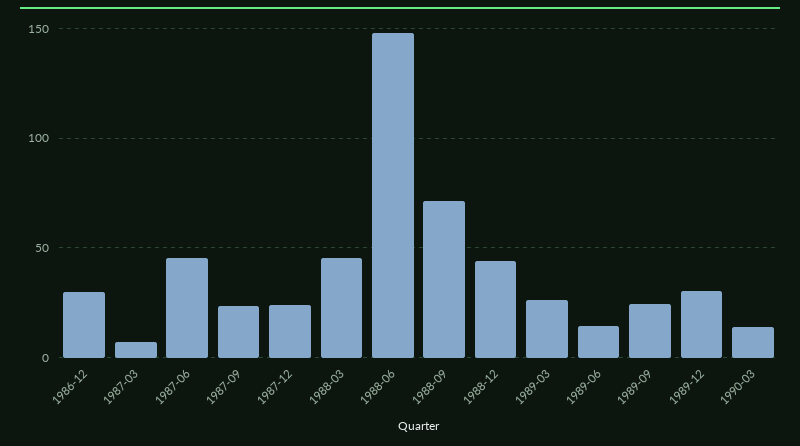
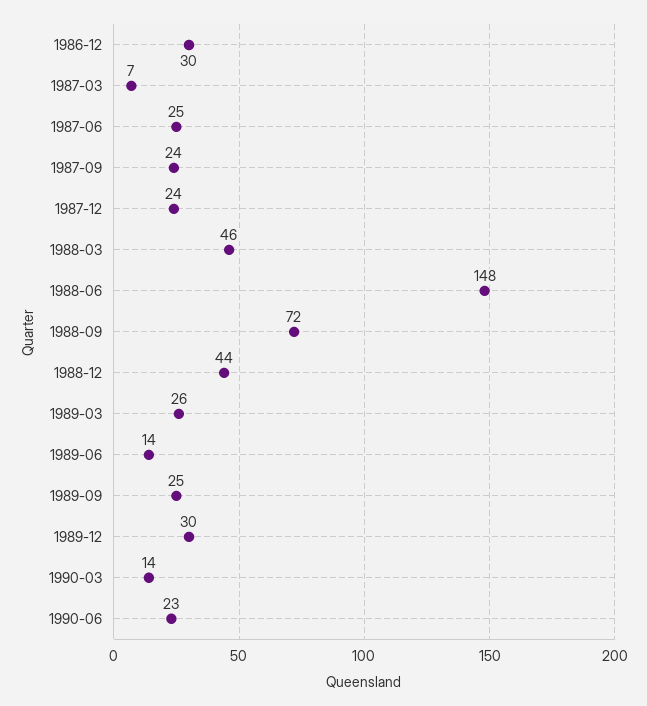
1987-06: 45 -> 25
1990-06: none -> 23

